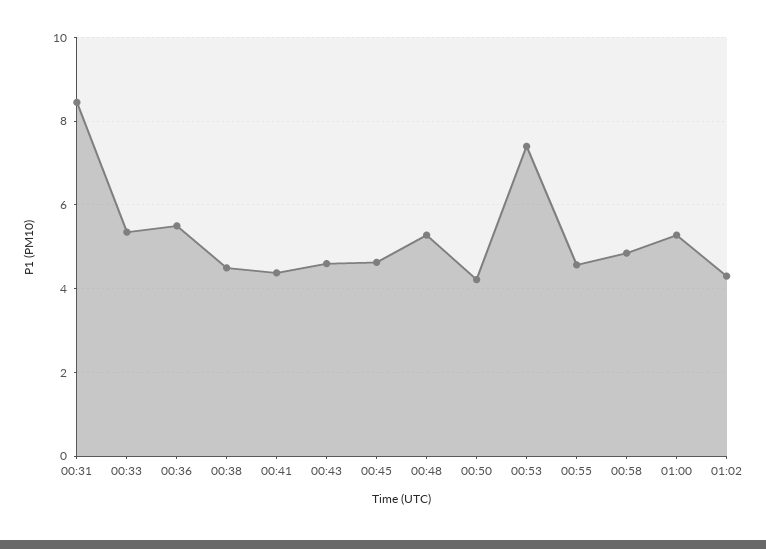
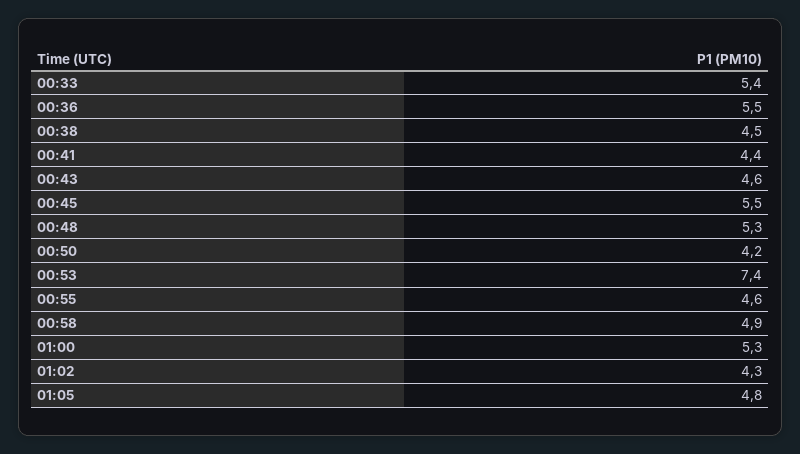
00:31: 8.4 -> none
00:45: 4.6 -> 5.5
01:05: none -> 4.8

